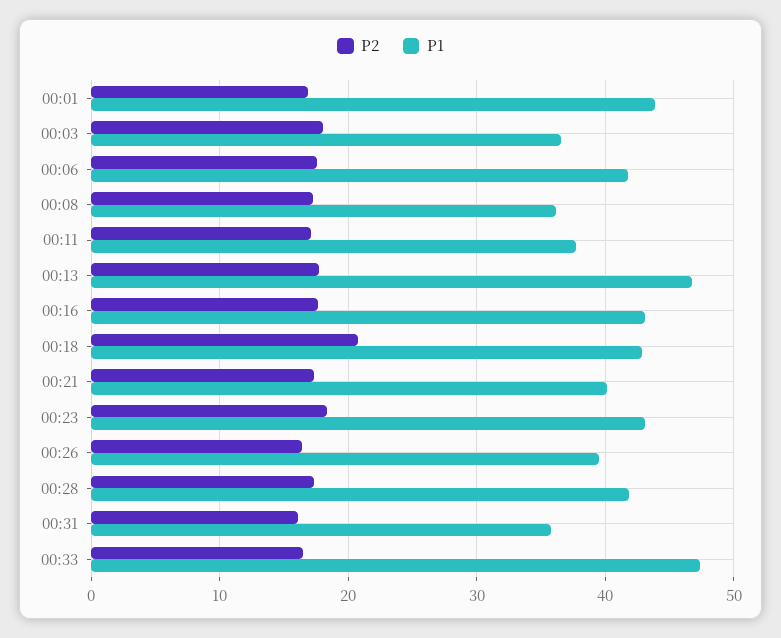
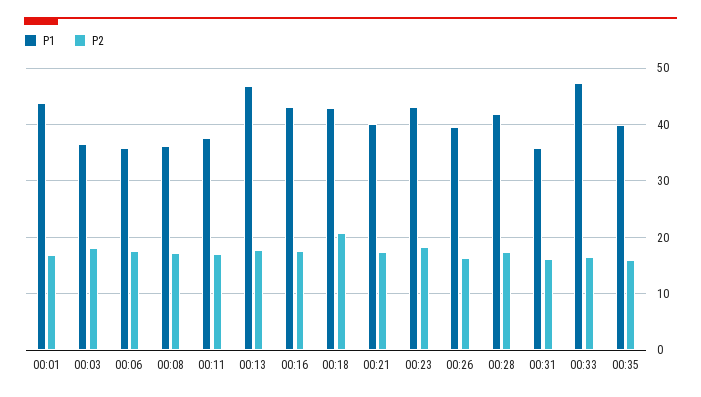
P1, 00:06: 42 -> 36
P1, 00:35: none -> 40
P2, 00:35: none -> 16

